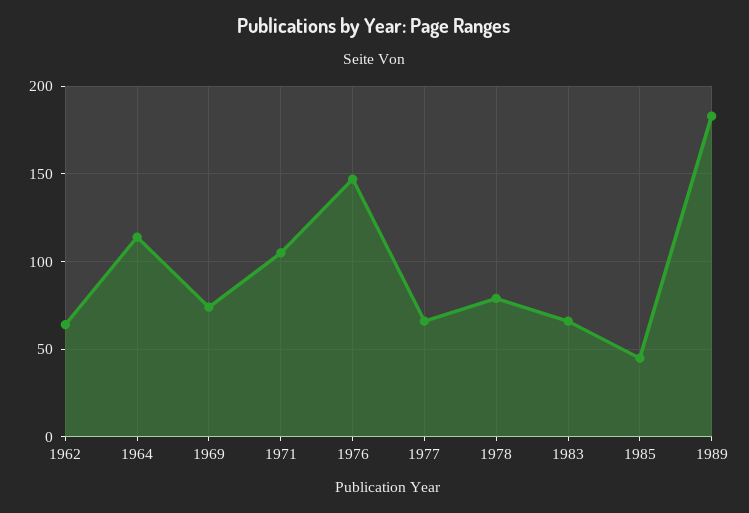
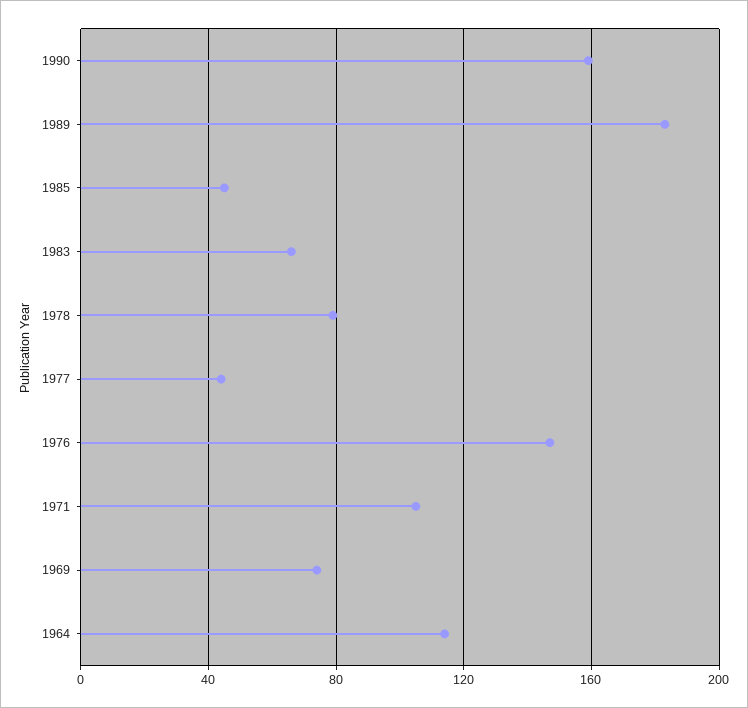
1962: 65 -> none
1977: 65 -> 45
1990: none -> 160

